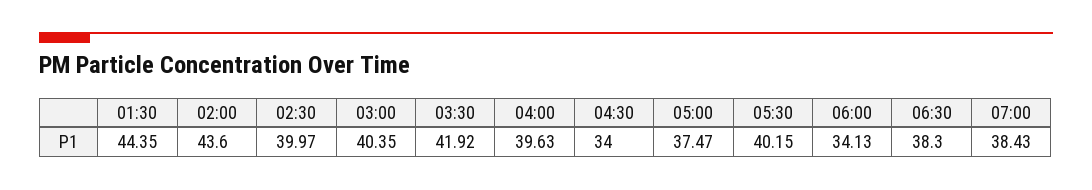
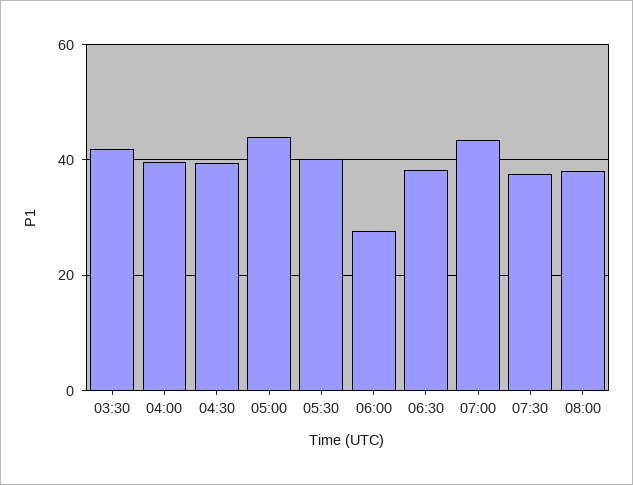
01:30: 44.35 -> none
02:00: 43.6 -> none
02:30: 39.97 -> none
03:00: 40.35 -> none
04:30: 34 -> 40
05:00: 37.47 -> 44
06:00: 34.13 -> 28
07:00: 38.43 -> 44
07:30: none -> 38
08:00: none -> 38

